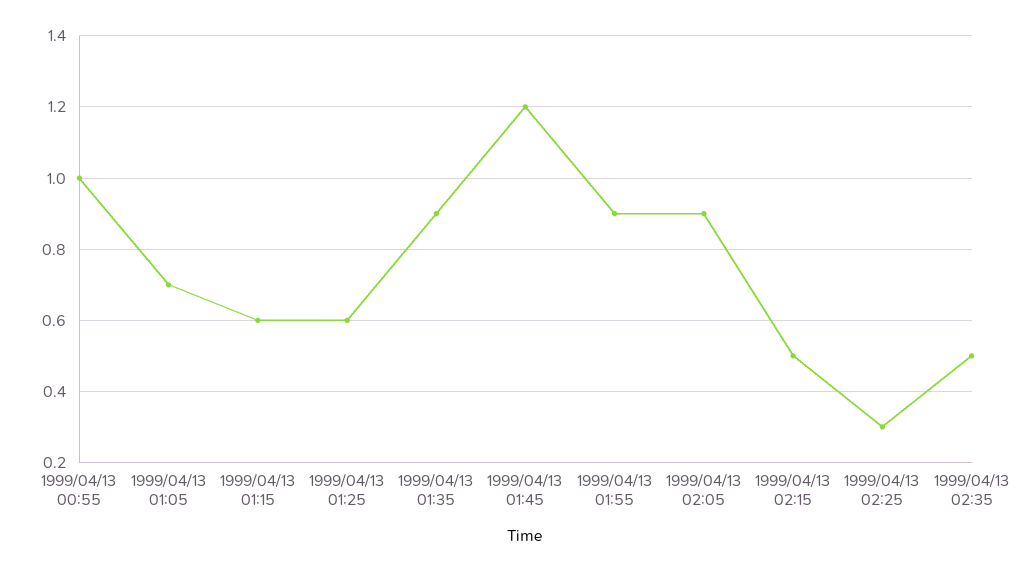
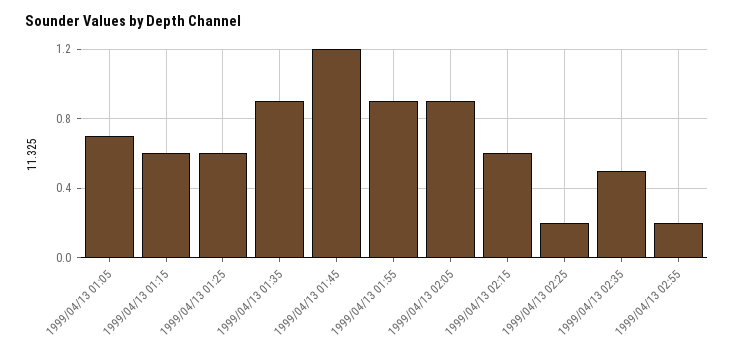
1999/04/13 00:55: 1 -> none
1999/04/13 02:15: 0.5 -> 0.6
1999/04/13 02:25: 0.3 -> 0.2
1999/04/13 02:55: none -> 0.2

